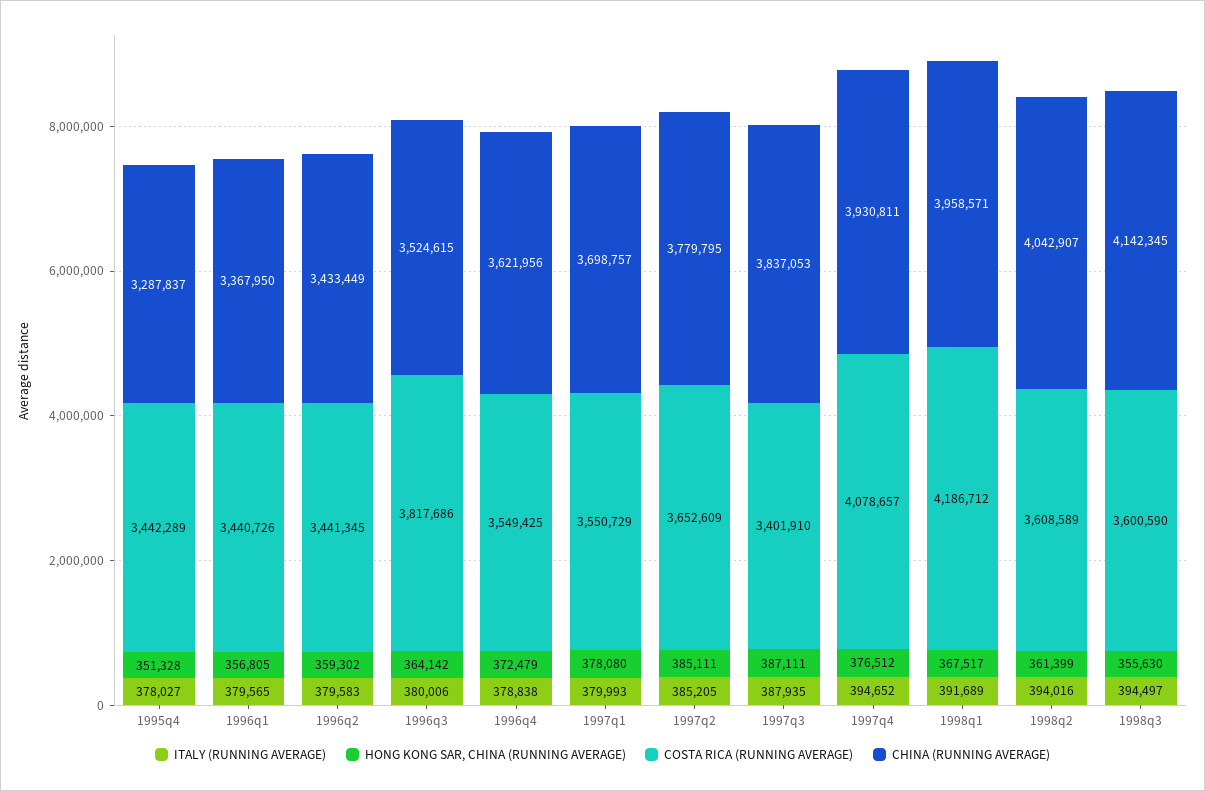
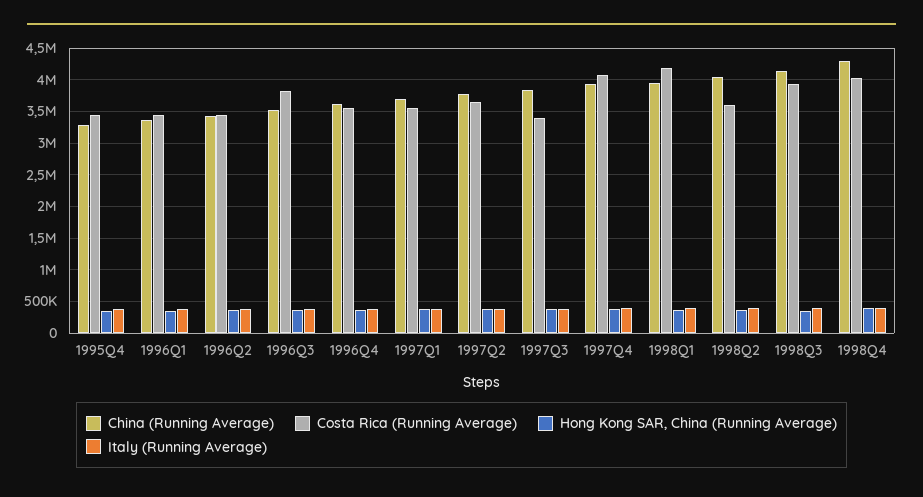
COSTA RICA (RUNNING AVERAGE), 1998q3: 3600590 -> 3900000
CHINA (RUNNING AVERAGE), 1998Q4: none -> 4300000
COSTA RICA (RUNNING AVERAGE), 1998Q4: none -> 4000000
HONG KONG SAR, CHINA (RUNNING AVERAGE), 1998Q4: none -> 400000
ITALY (RUNNING AVERAGE), 1998Q4: none -> 400000

